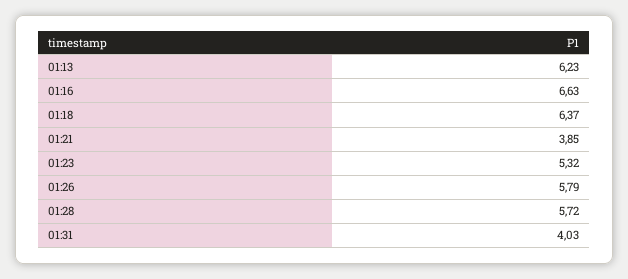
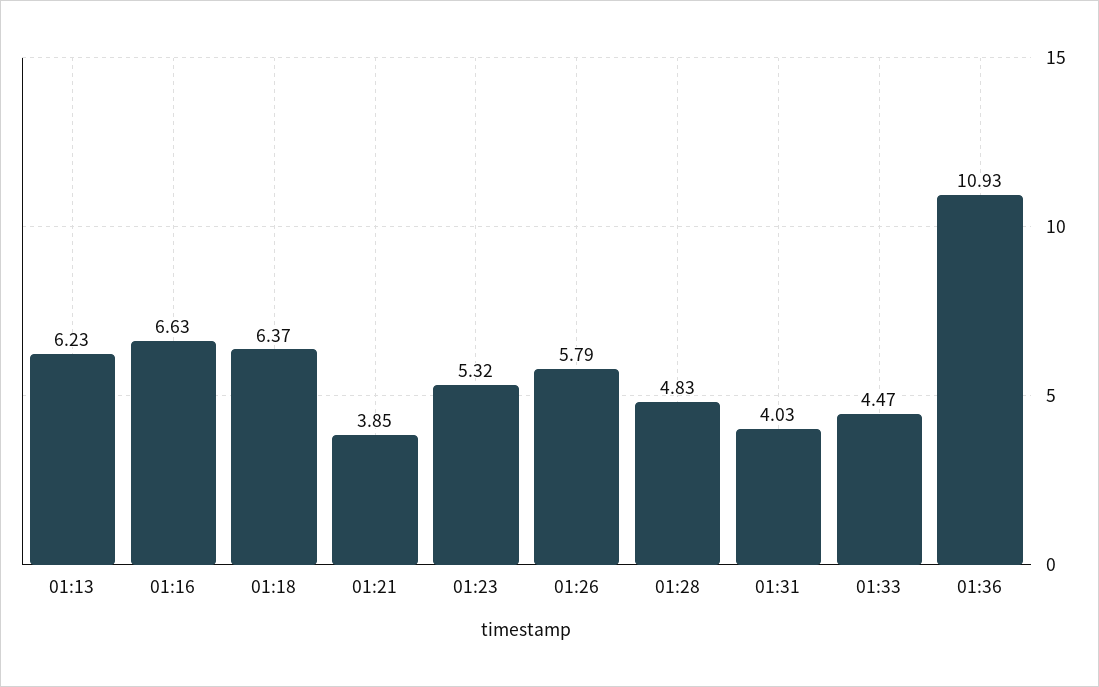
01:28: 5.72 -> 4.83
01:33: none -> 4.47
01:36: none -> 10.93

